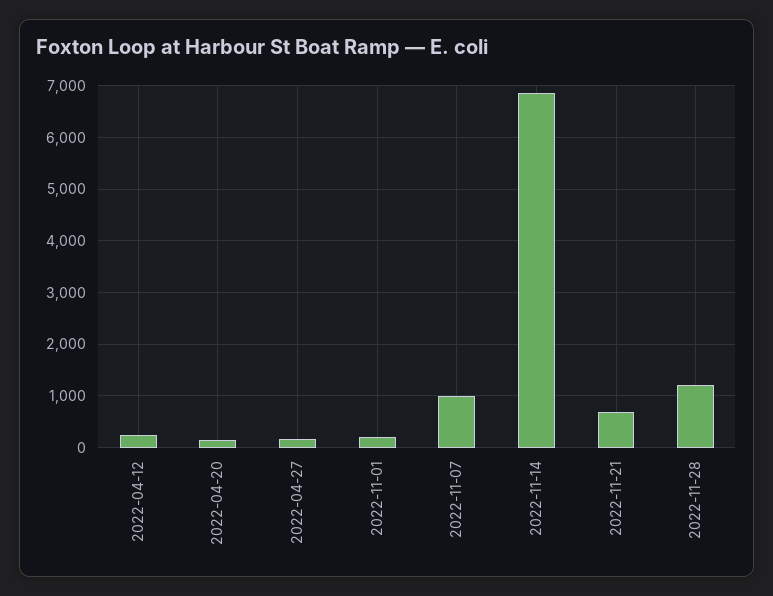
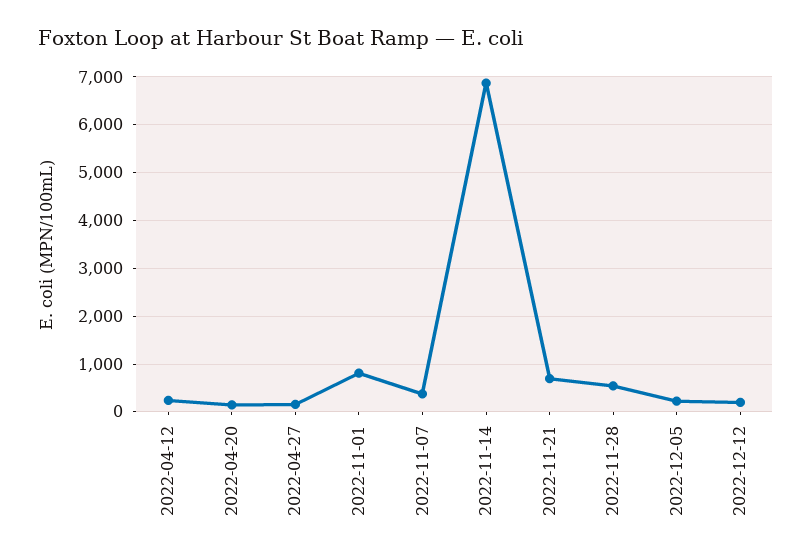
2022-11-01: 200 -> 800
2022-11-07: 1000 -> 400
2022-11-28: 1200 -> 600
2022-12-05: none -> 200
2022-12-12: none -> 200

